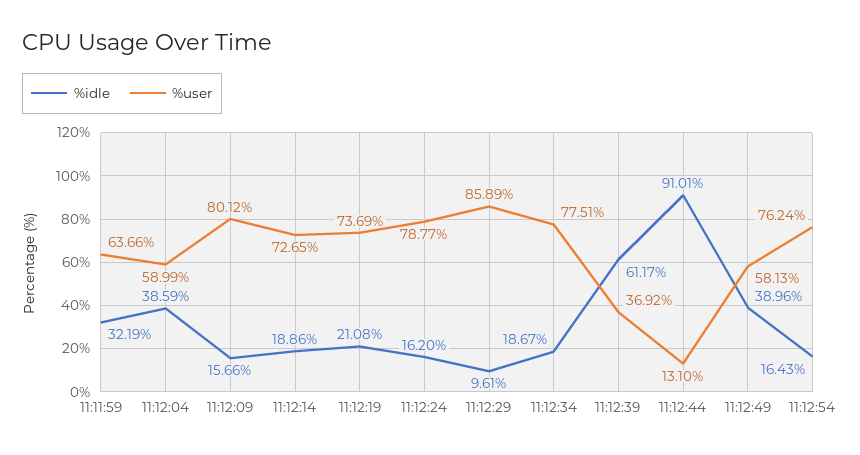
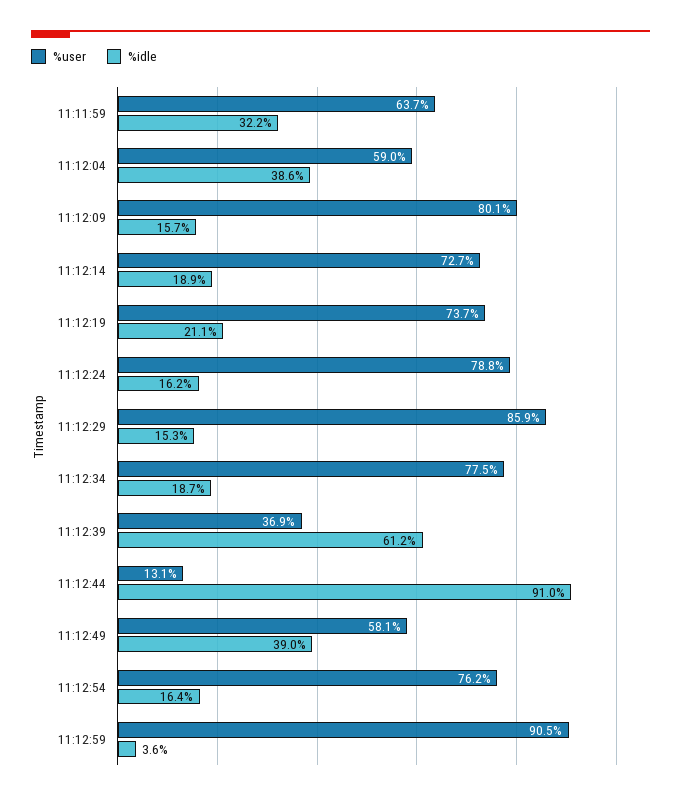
%idle, 11:12:29: 9.61 -> 15.3
%user, 11:12:59: none -> 90.5
%idle, 11:12:59: none -> 3.6

